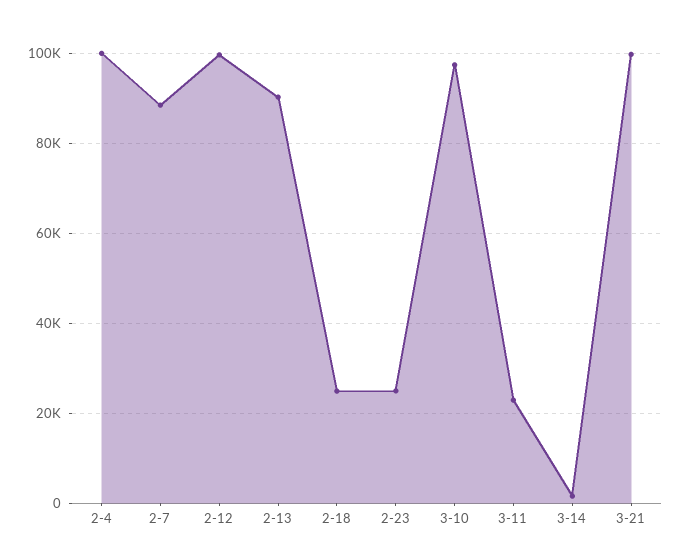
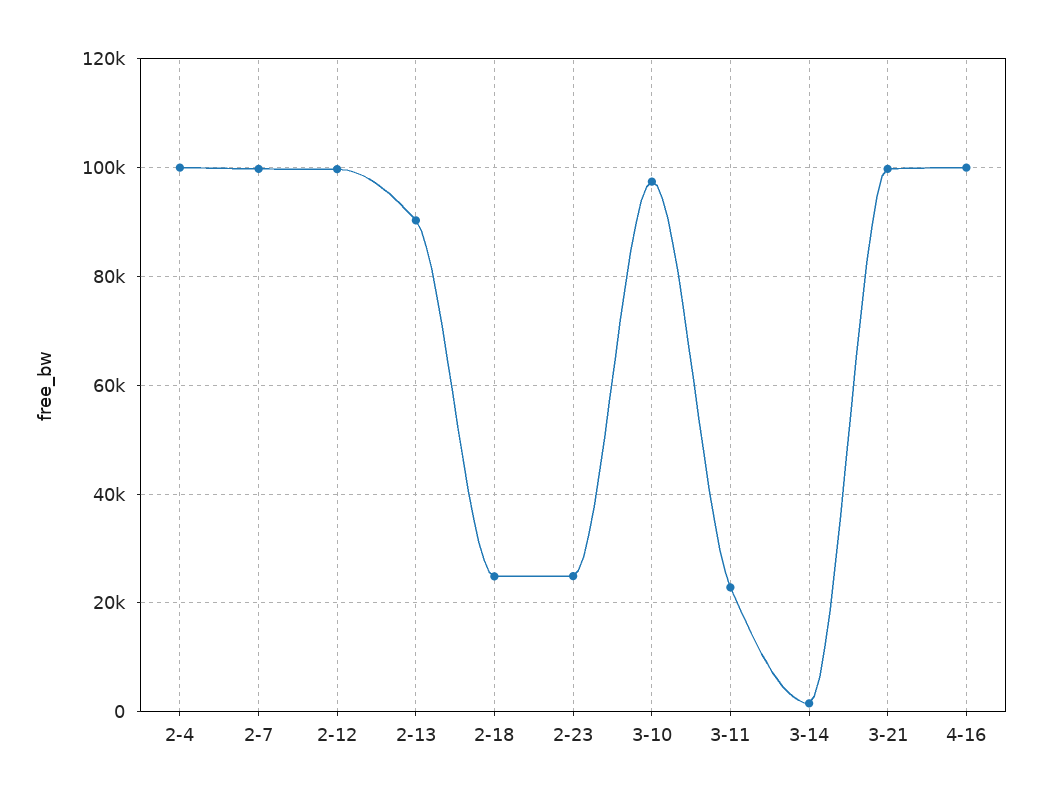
2-7: 88000 -> 100000
4-16: none -> 100000

